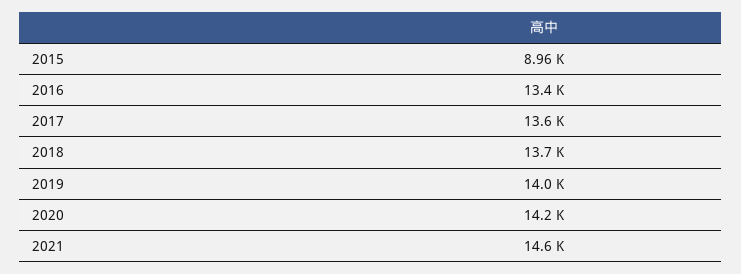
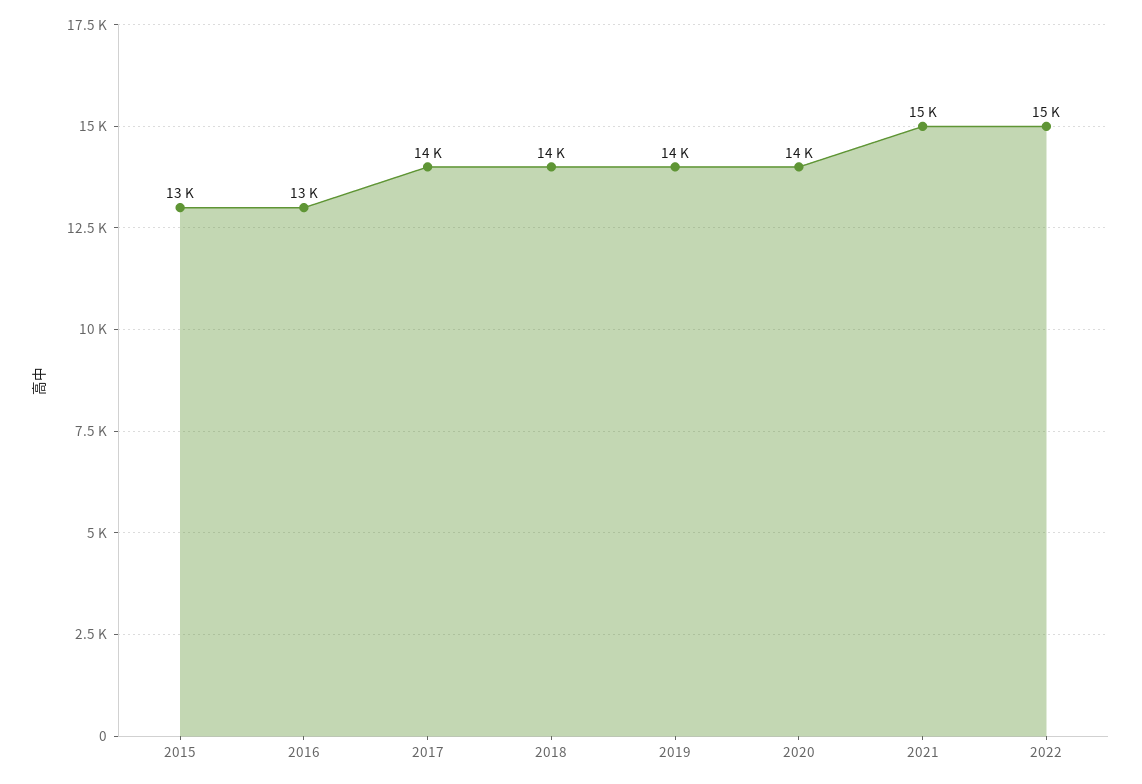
2015: 8960 -> 13000
2022: none -> 15000

